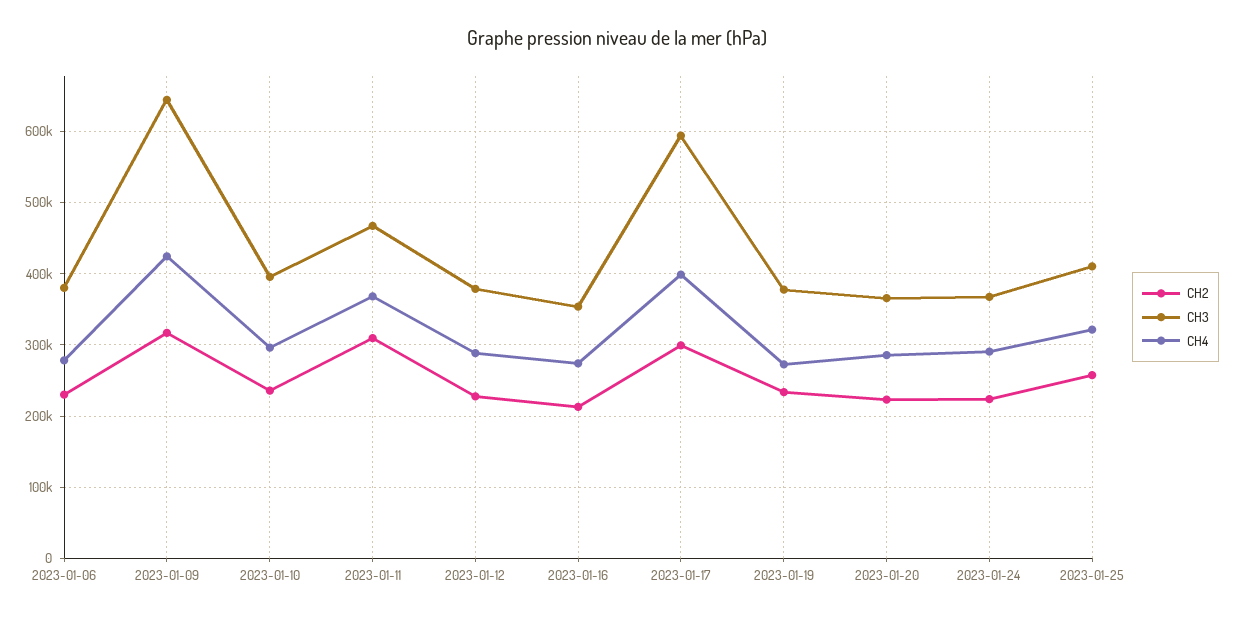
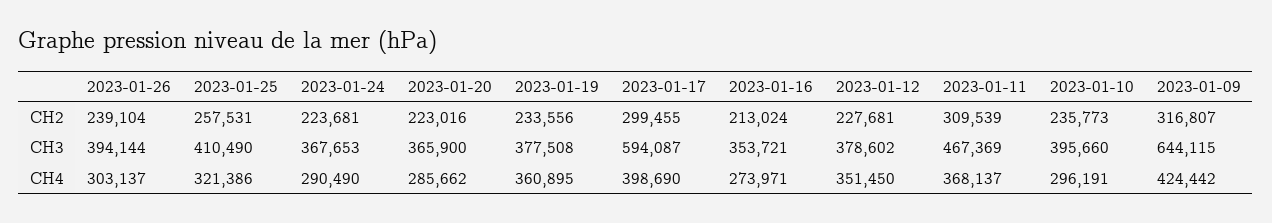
CH2, 2023-01-06: 230000 -> none
CH3, 2023-01-06: 380000 -> none
CH4, 2023-01-06: 280000 -> none
CH4, 2023-01-12: 290000 -> 351450
CH4, 2023-01-19: 270000 -> 360895
CH2, 2023-01-26: none -> 239104
CH3, 2023-01-26: none -> 394144
CH4, 2023-01-26: none -> 303137

